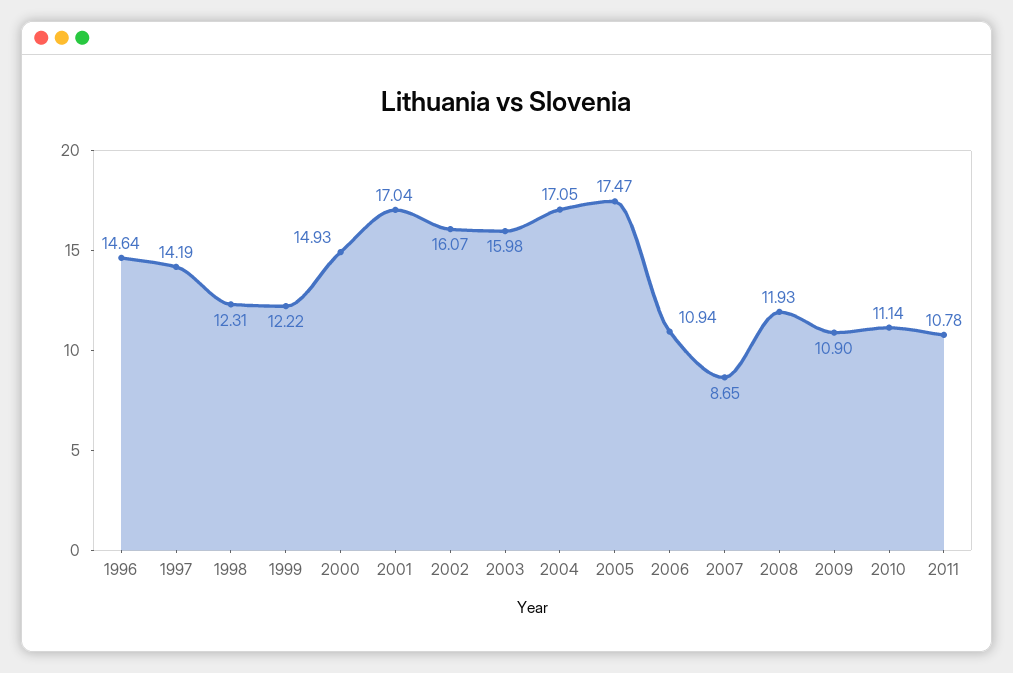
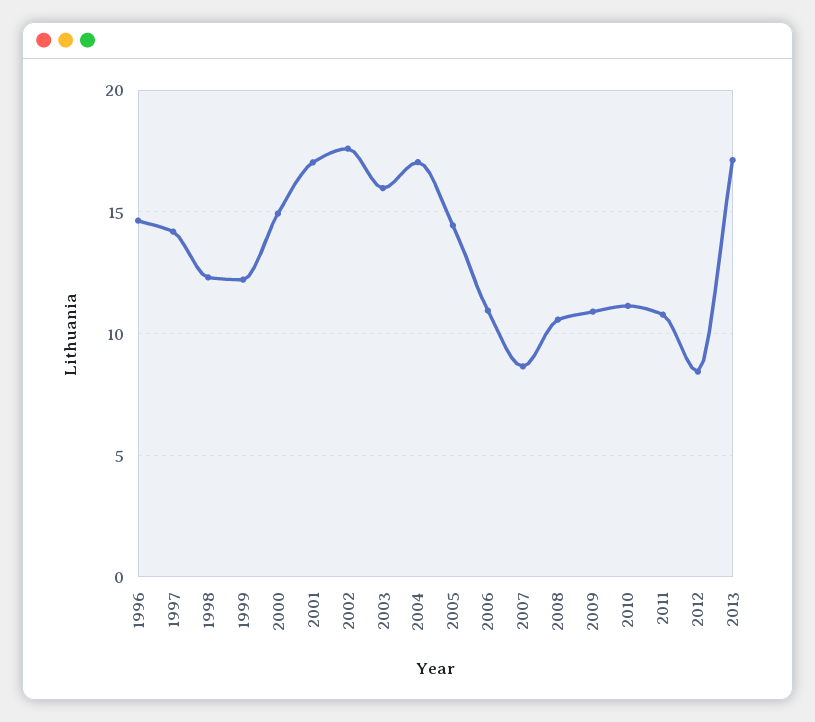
2002: 16.07 -> 17.5
2005: 17.47 -> 14.5
2008: 11.93 -> 10.5
2012: none -> 8.5
2013: none -> 17

